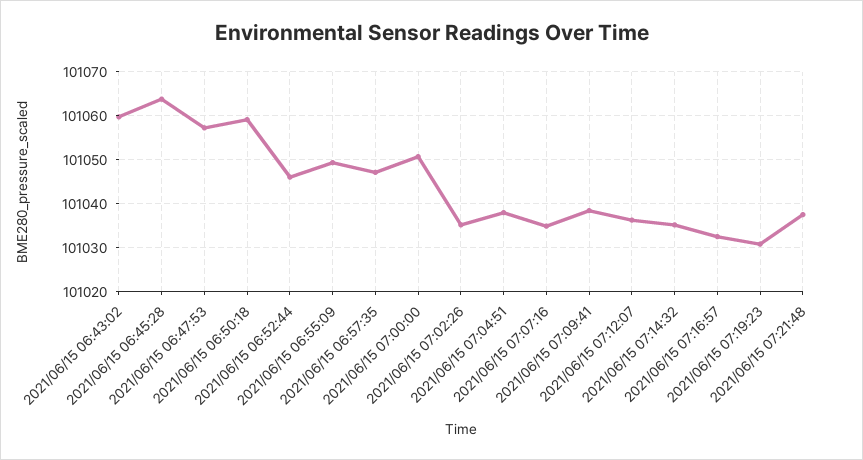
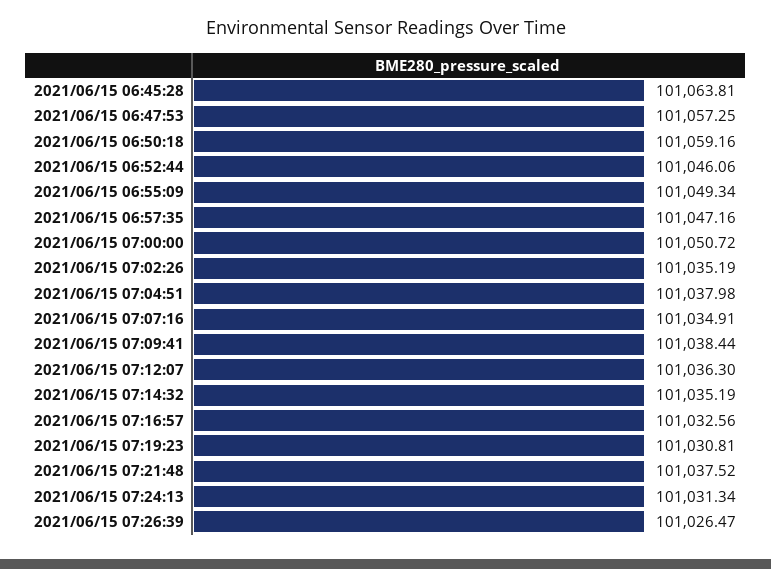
2021/06/15 06:43:02: 101060 -> none
2021/06/15 07:24:13: none -> 101031.34
2021/06/15 07:26:39: none -> 101026.47

